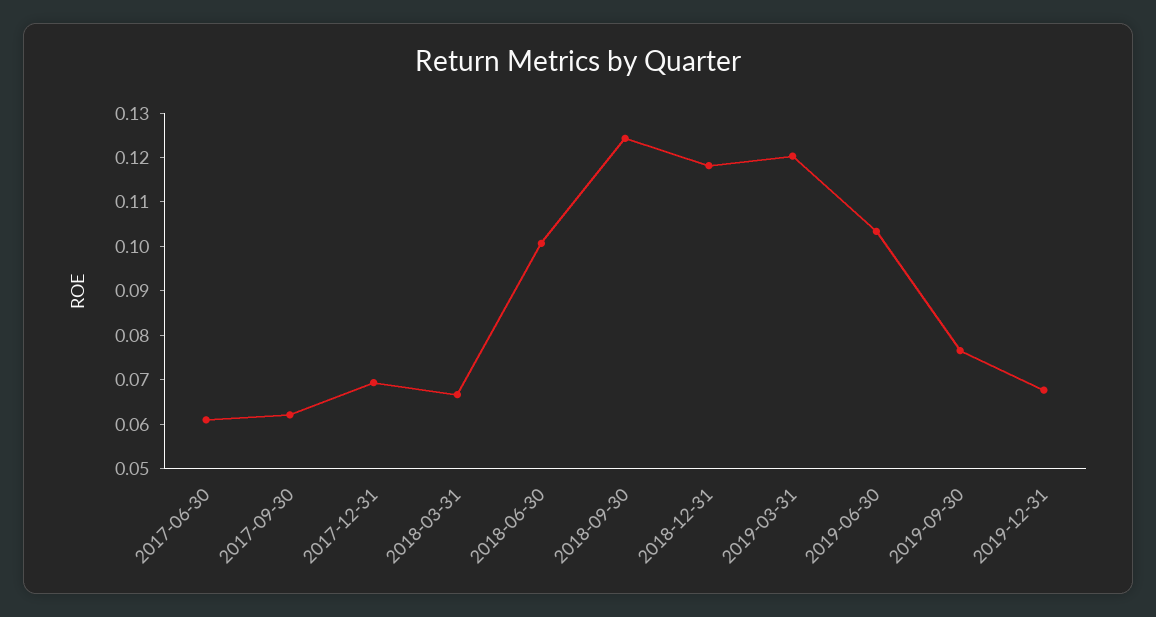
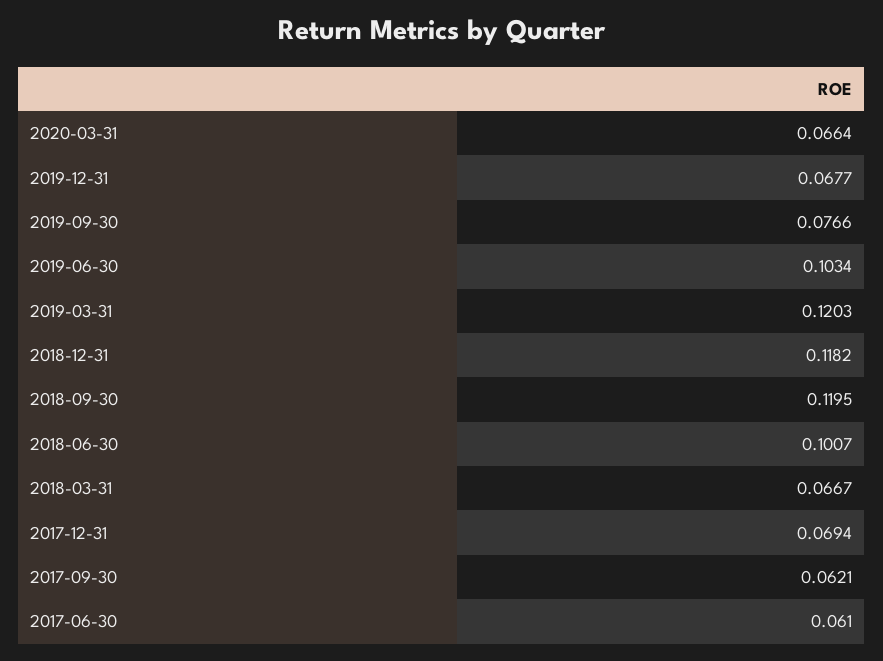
2018-09-30: 0.124 -> 0.1195
2020-03-31: none -> 0.0664

